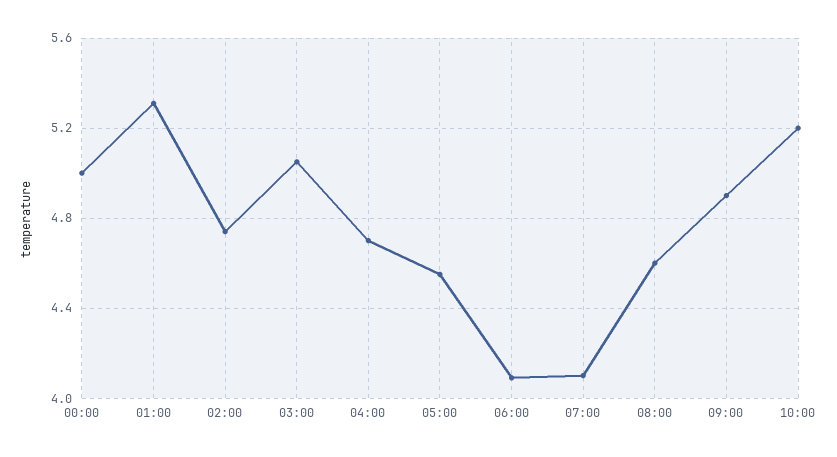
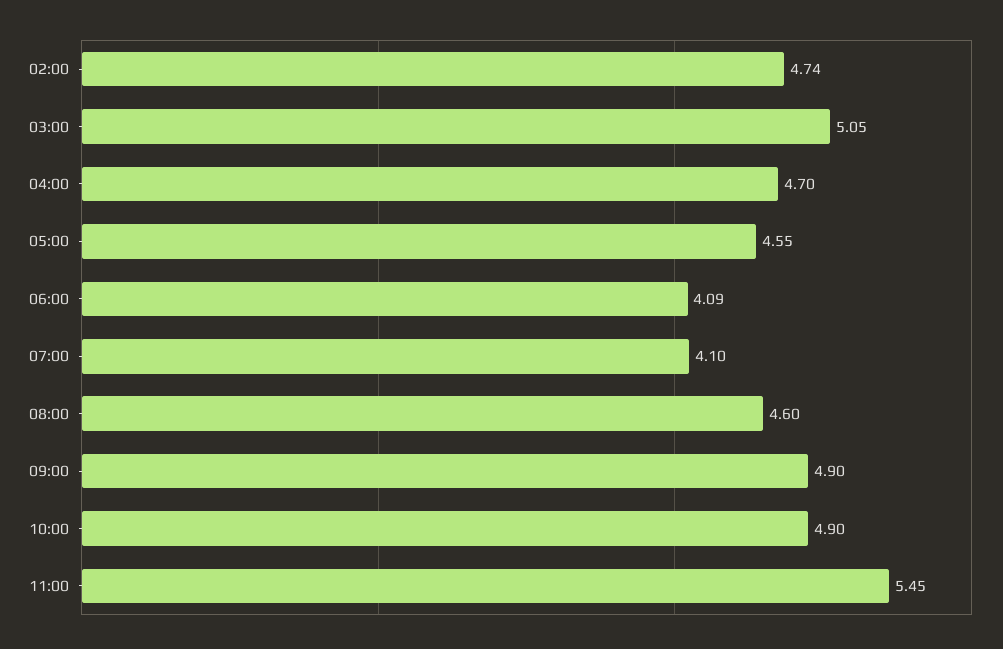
00:00: 5 -> none
01:00: 5.3 -> none
10:00: 5.2 -> 4.9
11:00: none -> 5.45

